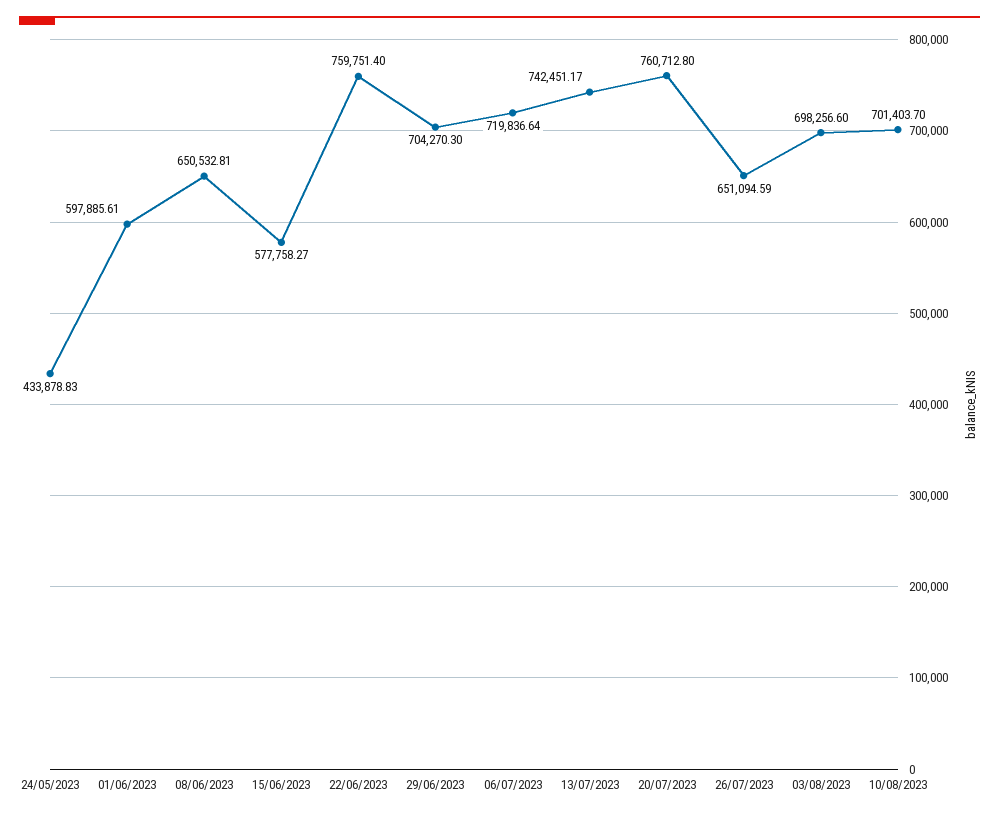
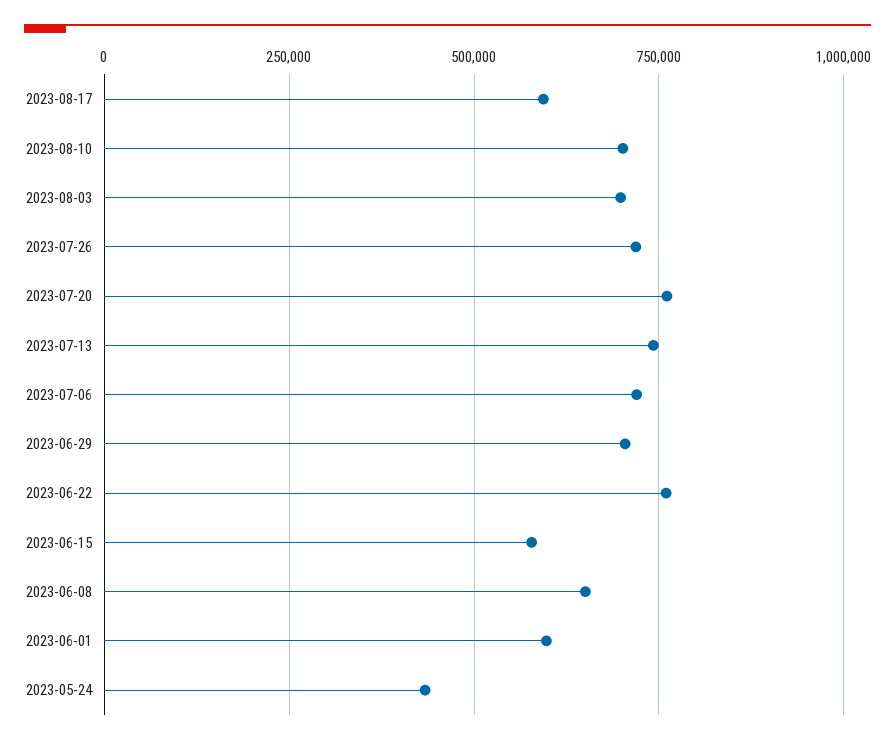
26/07/2023: 651094.59 -> 725000
2023-08-17: none -> 600000

